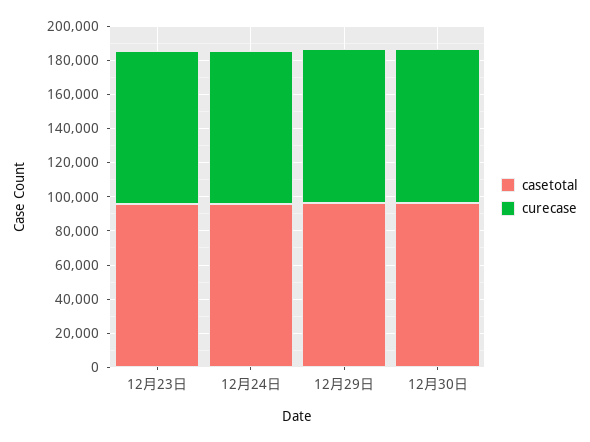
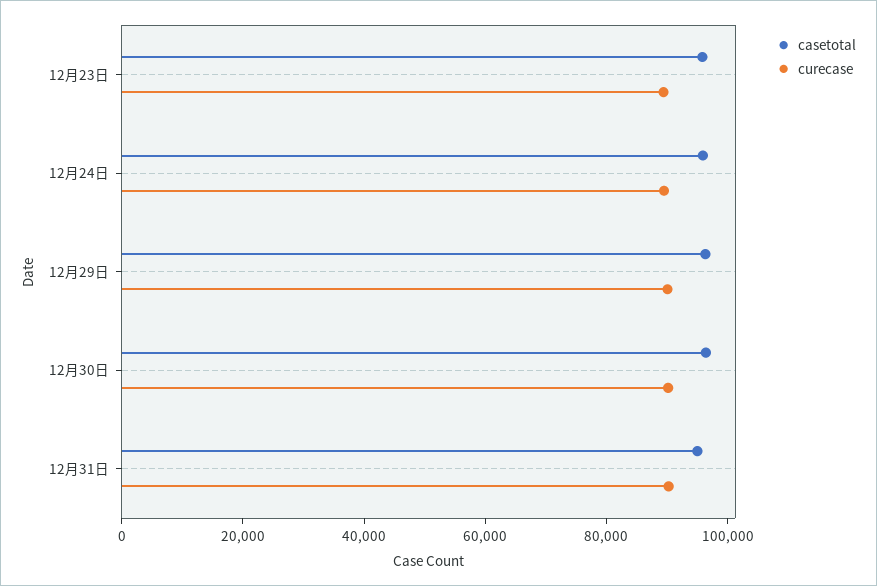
casetotal, 12月31日: none -> 95000
curecase, 12月31日: none -> 90000

